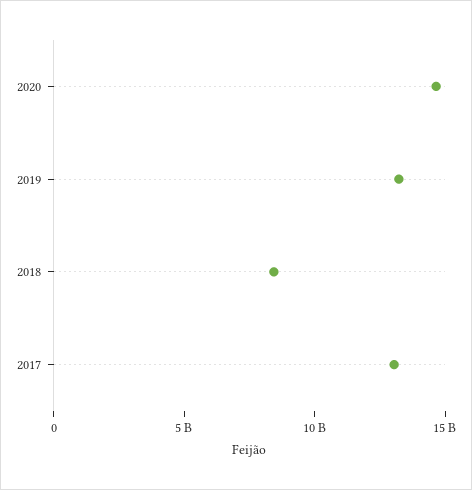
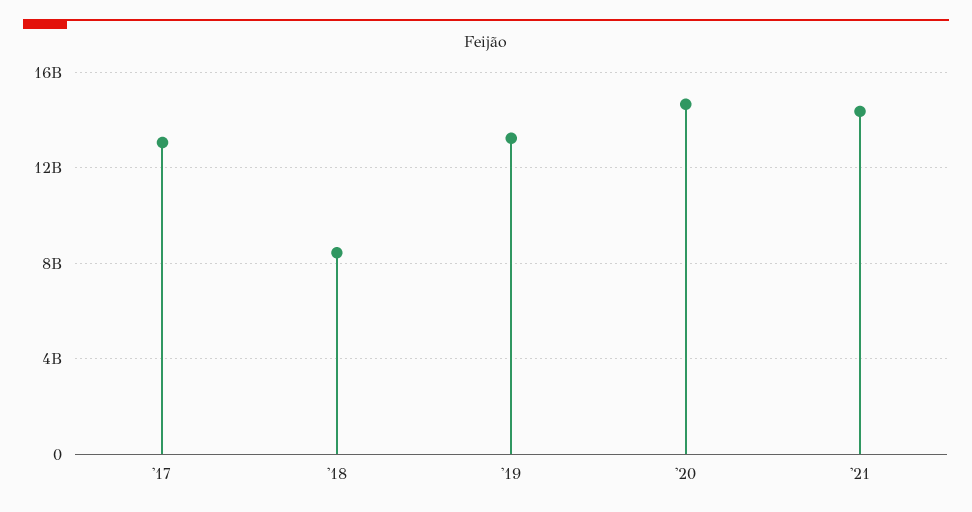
'21: none -> 14500000000

